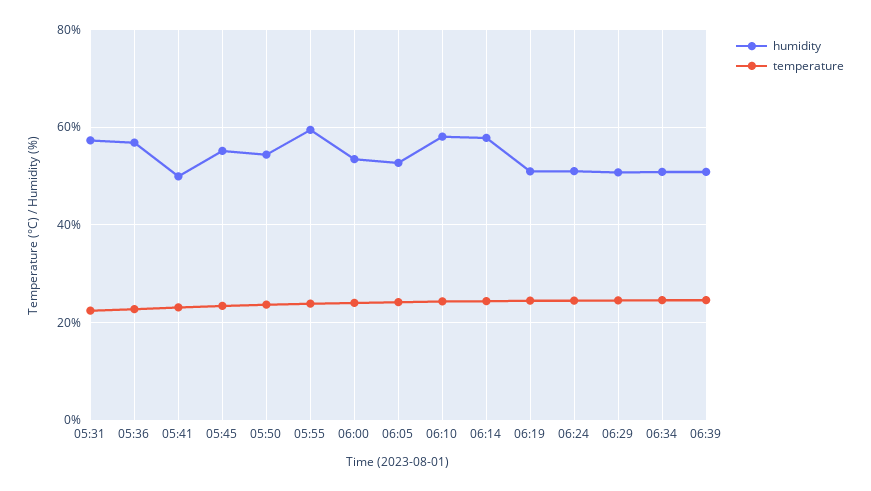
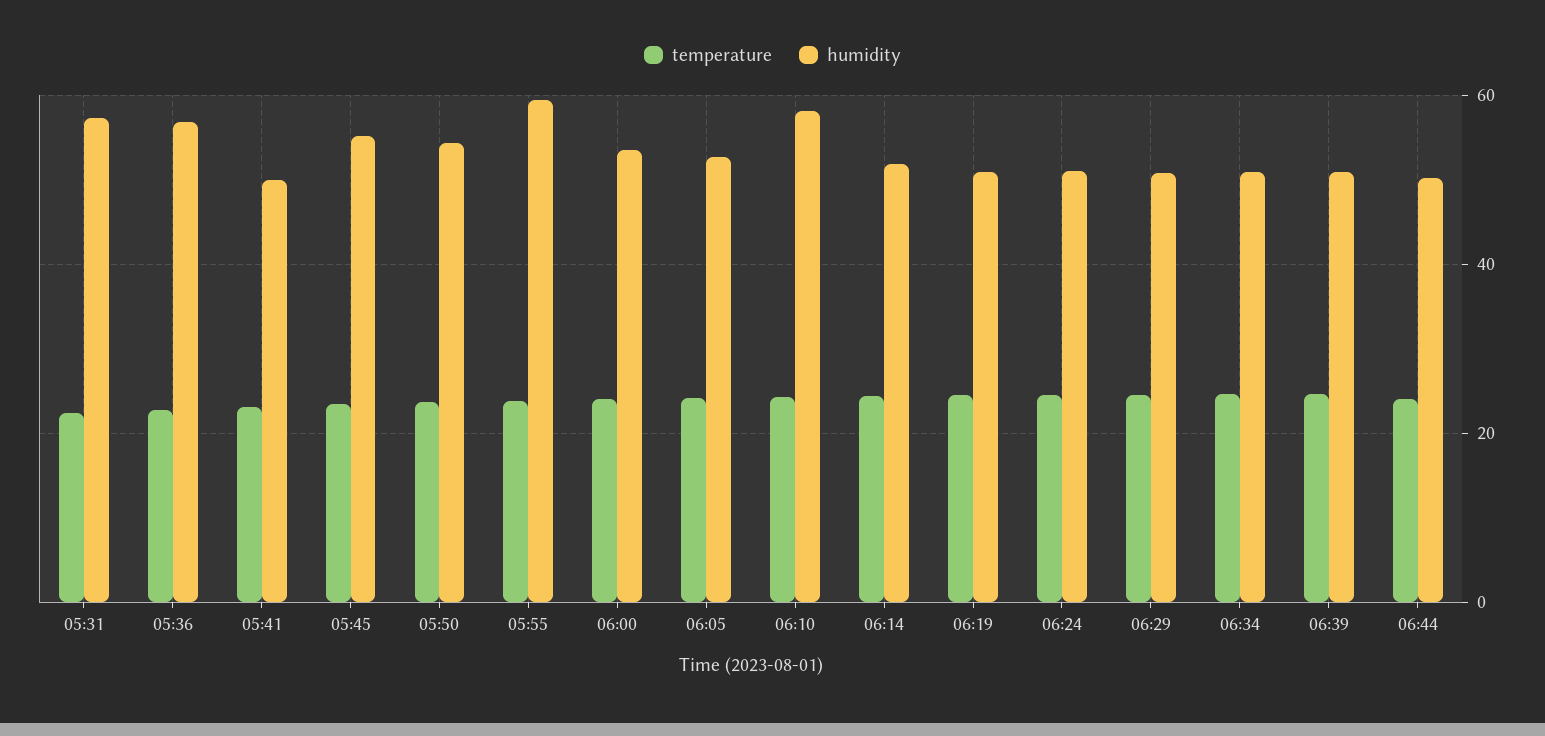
humidity, 06:14: 58 -> 52
temperature, 06:44: none -> 24
humidity, 06:44: none -> 50

